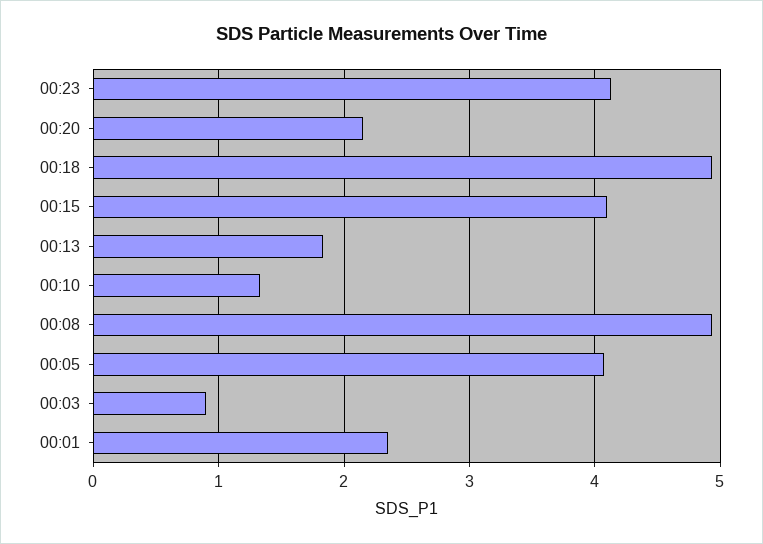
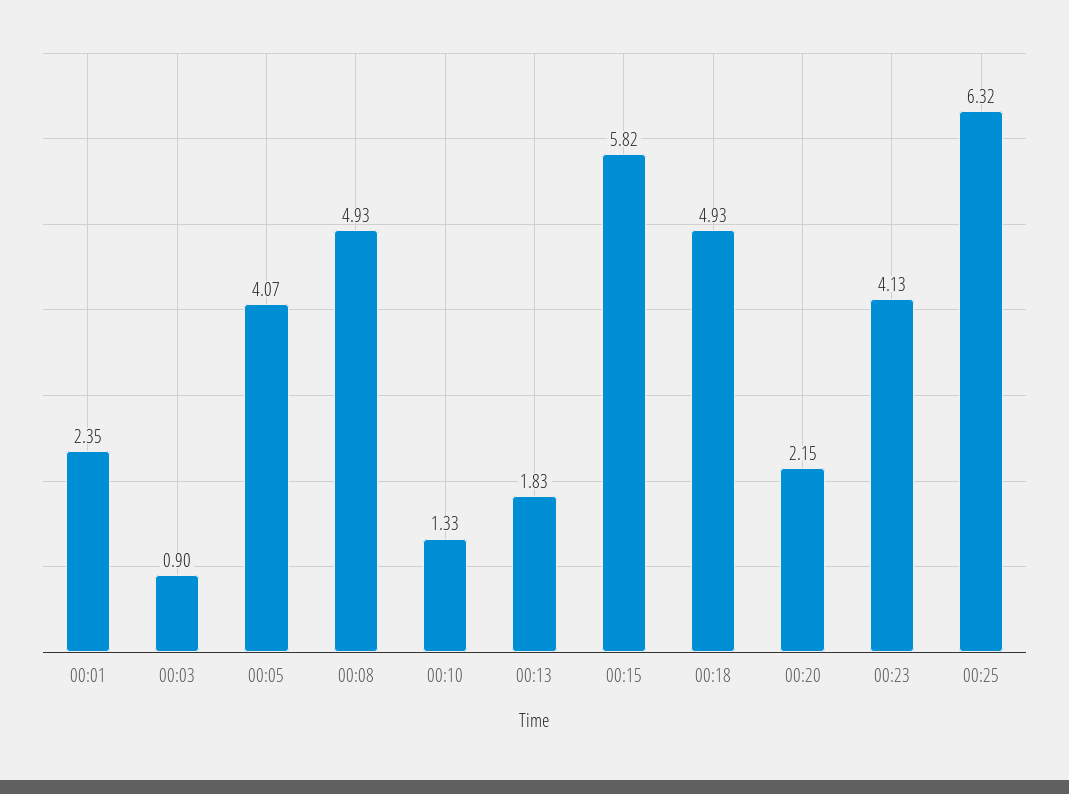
00:15: 4.1 -> 5.82
00:25: none -> 6.32

